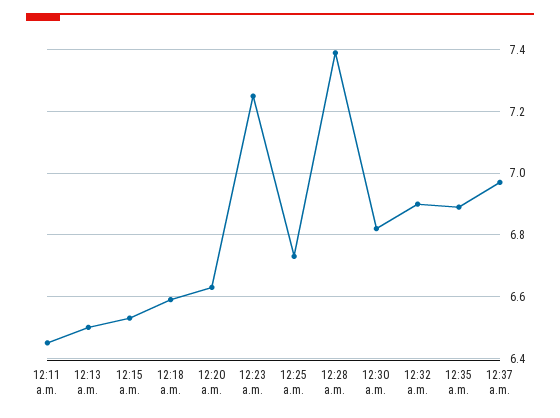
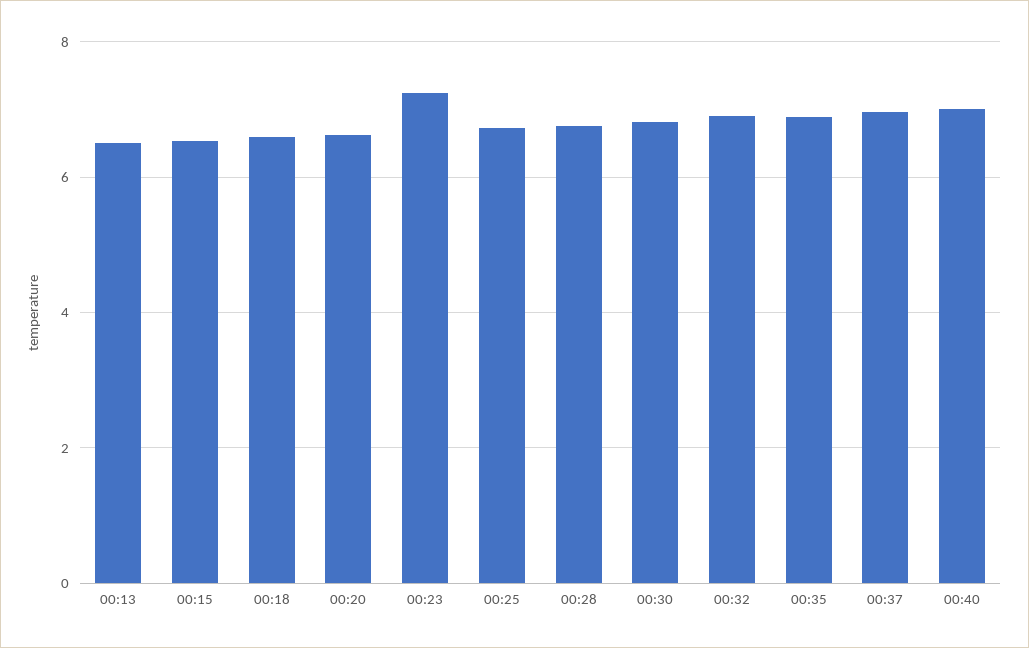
12:11 a.m.: 6.45 -> none
12:28 a.m.: 7.4 -> 6.8
00:40: none -> 7

